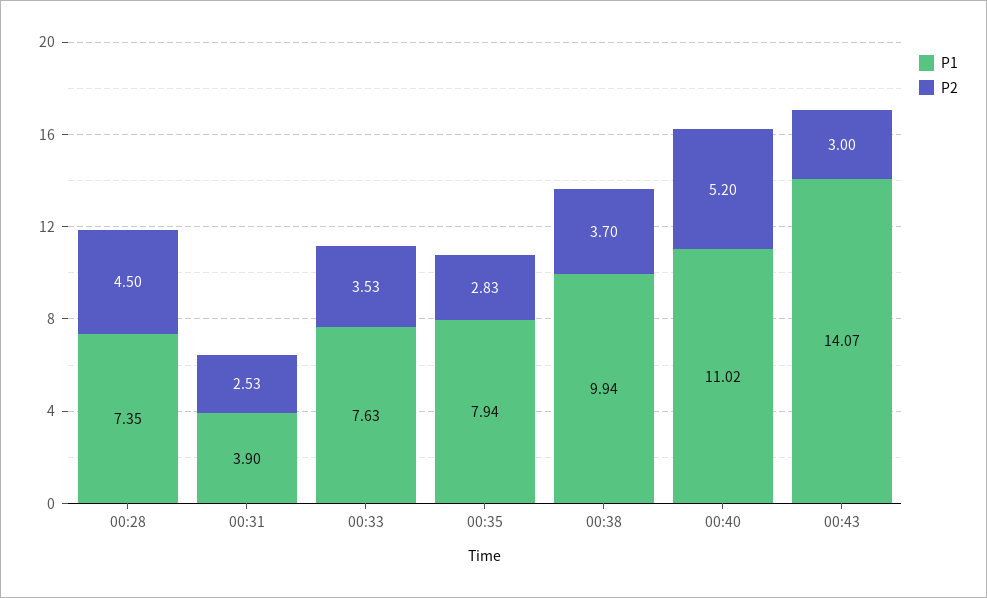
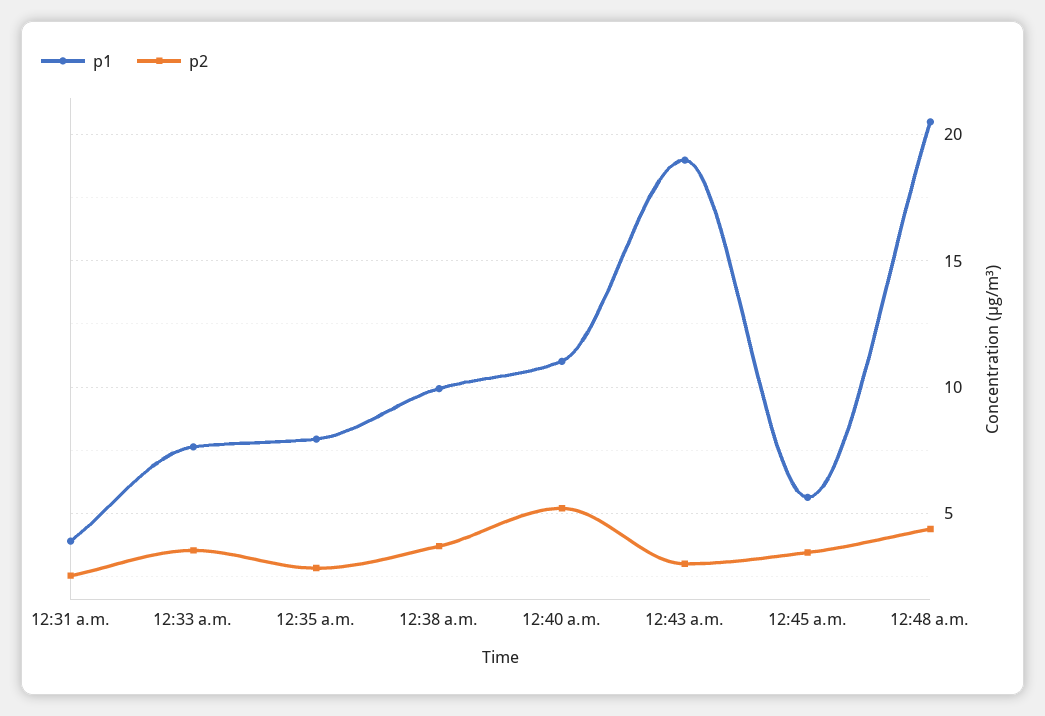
P1, 00:28: 7.35 -> none
P2, 00:28: 4.5 -> none
P1, 00:43: 14.07 -> 19
P1, 12:45 a.m.: none -> 5.5
P2, 12:45 a.m.: none -> 3.5
P1, 12:48 a.m.: none -> 20.5
P2, 12:48 a.m.: none -> 4.5

